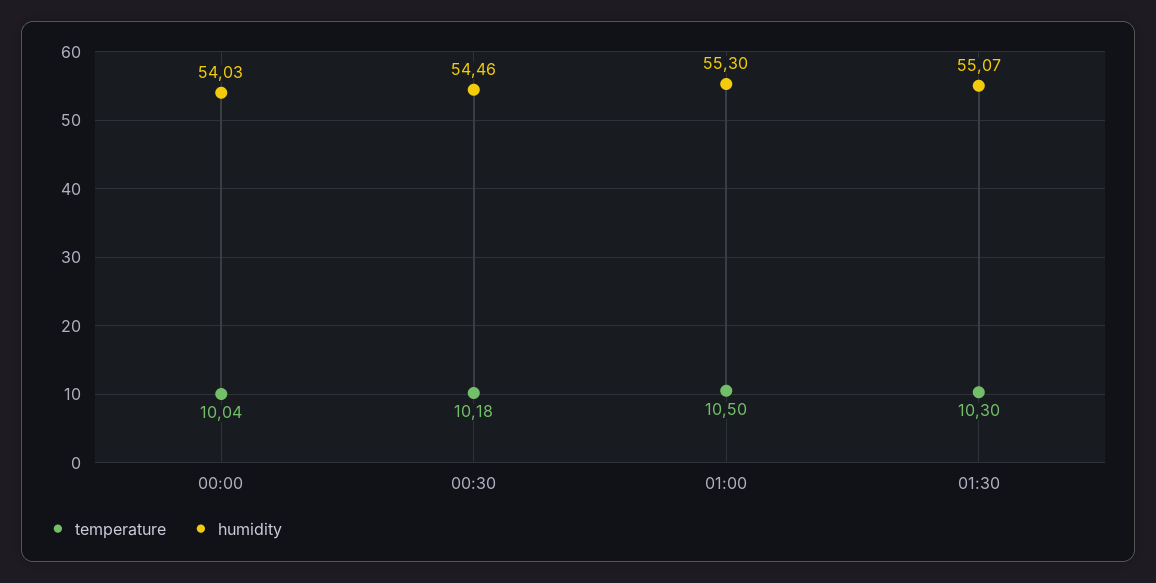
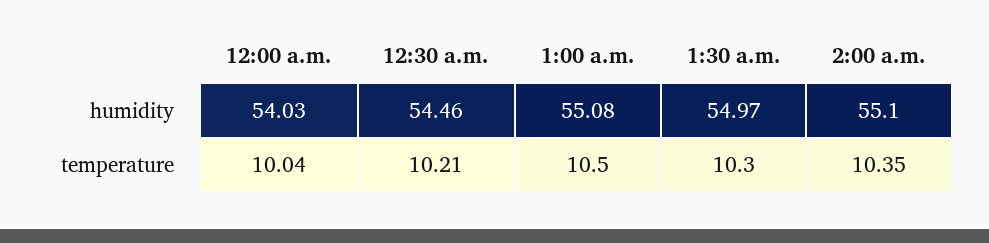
temperature, 00:30: 10.18 -> 10.21
humidity, 01:00: 55.3 -> 55.08
humidity, 01:30: 55.07 -> 54.97
humidity, 2:00 a.m.: none -> 55.1
temperature, 2:00 a.m.: none -> 10.35

